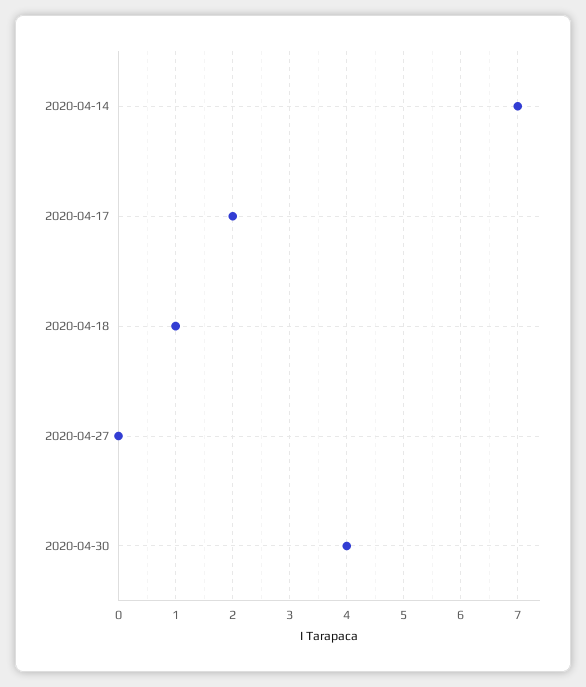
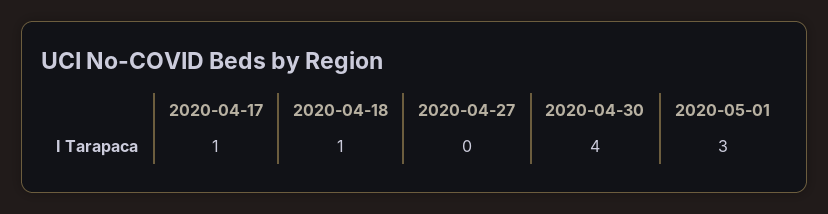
2020-04-14: 7 -> none
2020-04-17: 2 -> 1
2020-05-01: none -> 3

